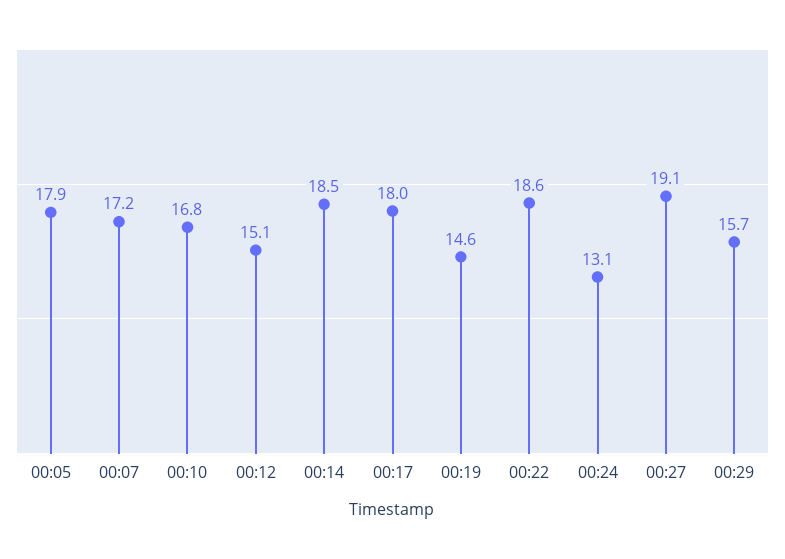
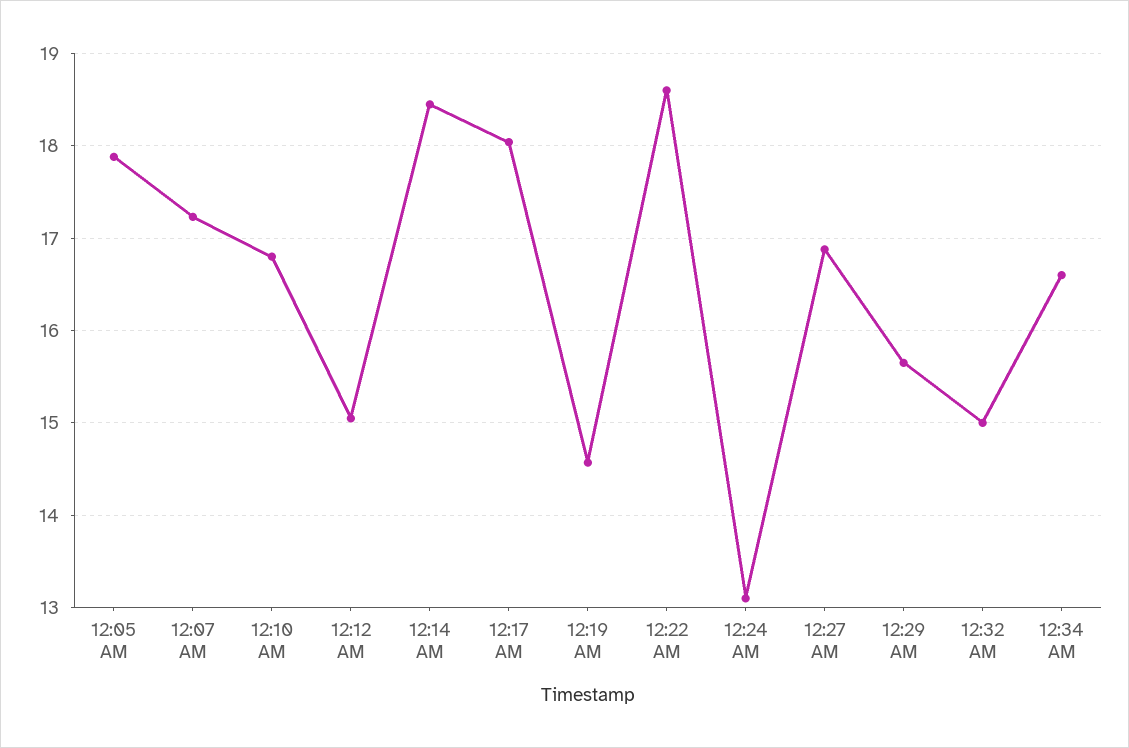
00:27: 19.1 -> 16.9
12:32 AM: none -> 15
12:34 AM: none -> 16.6

